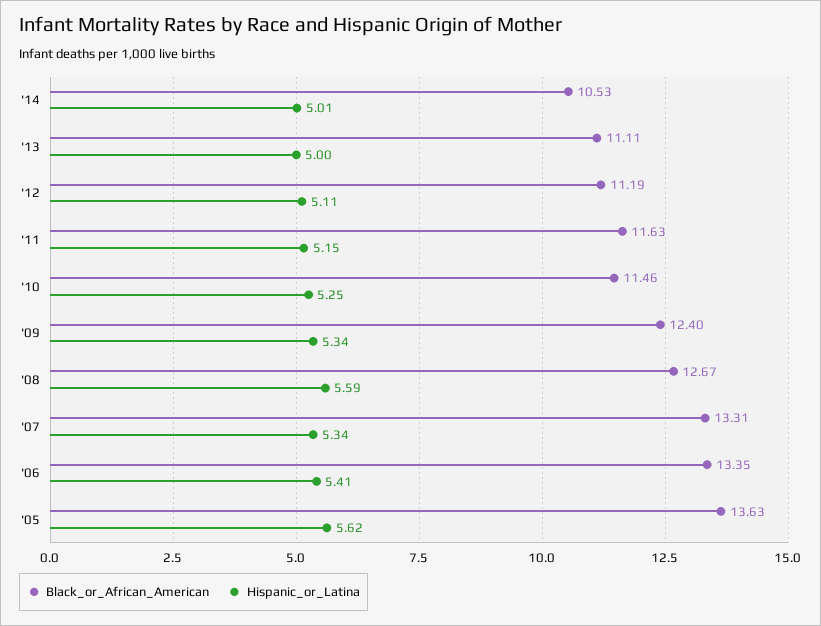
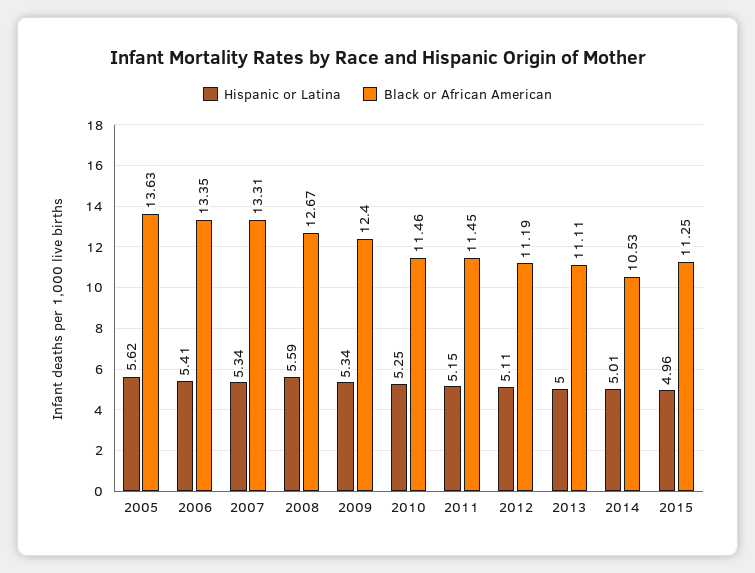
Black_or_African_American, '11: 11.63 -> 11.45
Hispanic_or_Latina, 2015: none -> 4.96
Black_or_African_American, 2015: none -> 11.25

